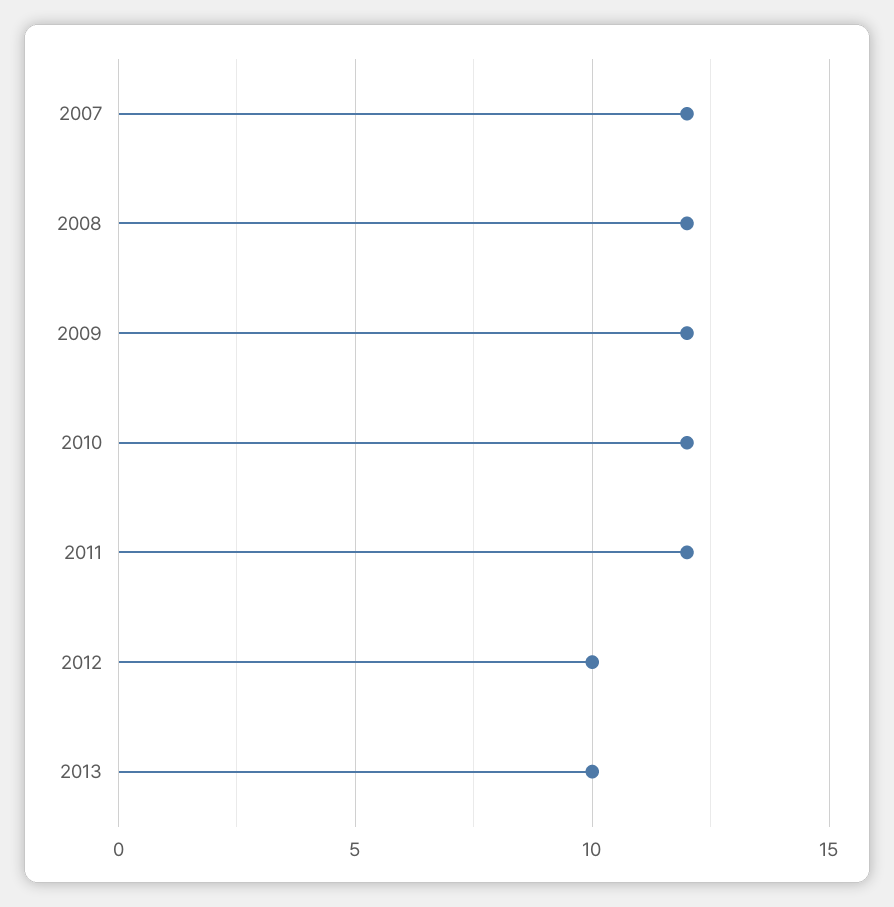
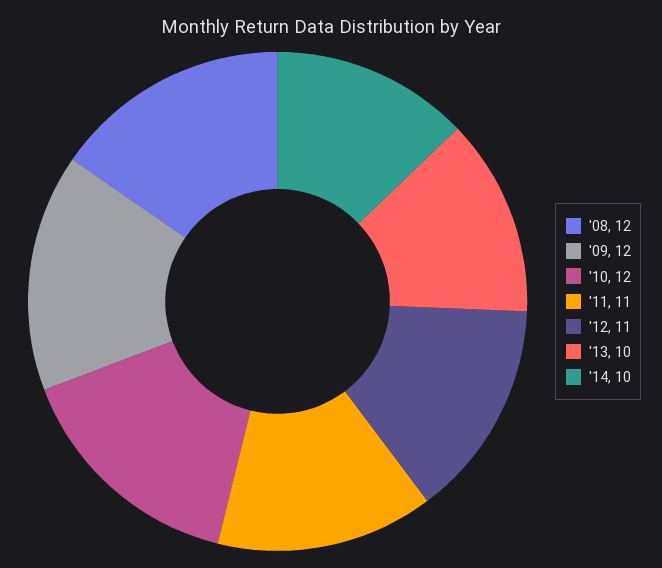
2007: 12 -> none
2011: 12 -> 11
2012: 10 -> 11
'14: none -> 10

